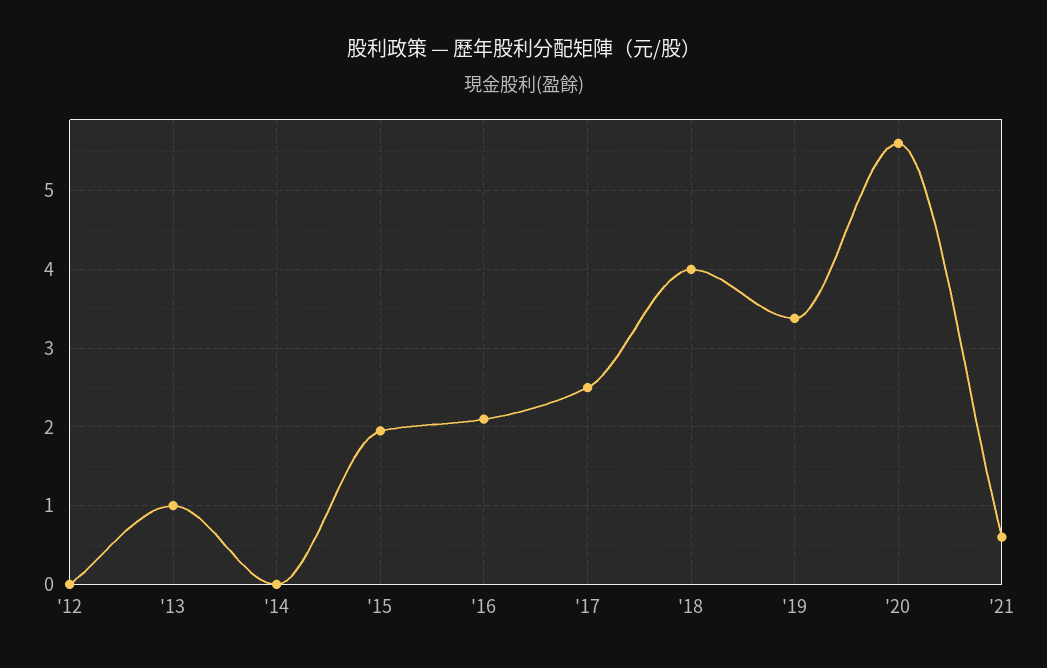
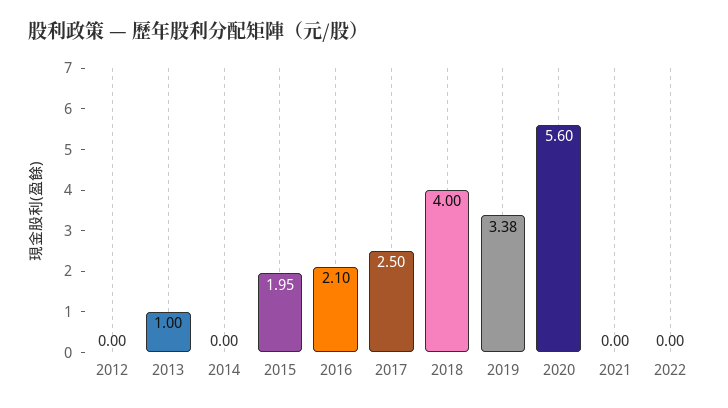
'21: 0.6 -> 0
2022: none -> 0

